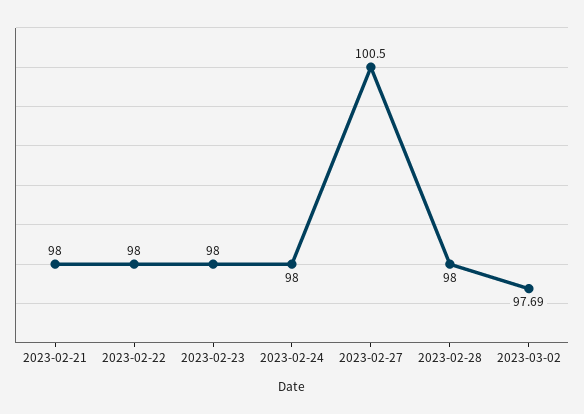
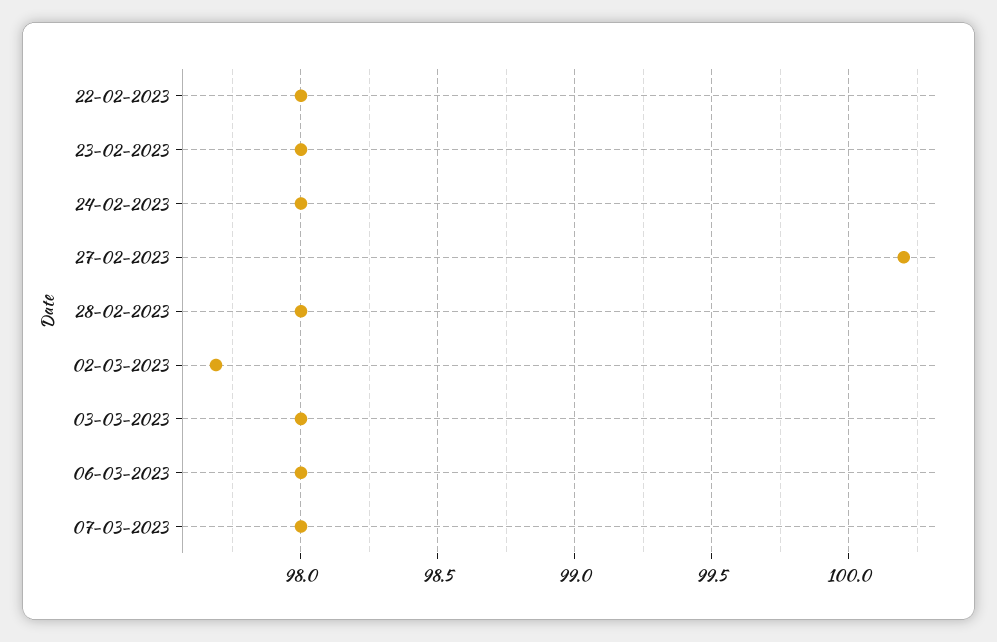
2023-02-21: 98 -> none
2023-02-27: 100.5 -> 100.2
03-03-2023: none -> 98
06-03-2023: none -> 98
07-03-2023: none -> 98

